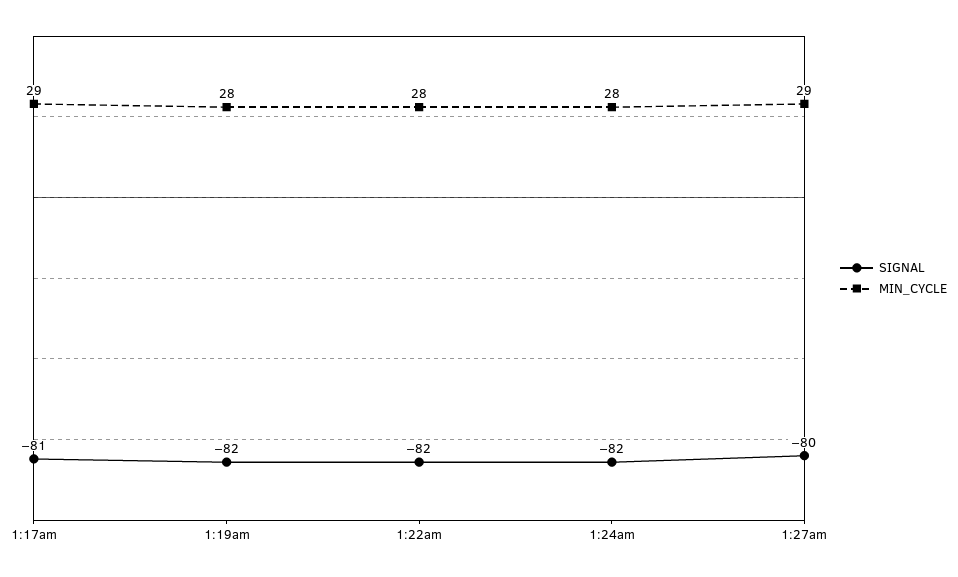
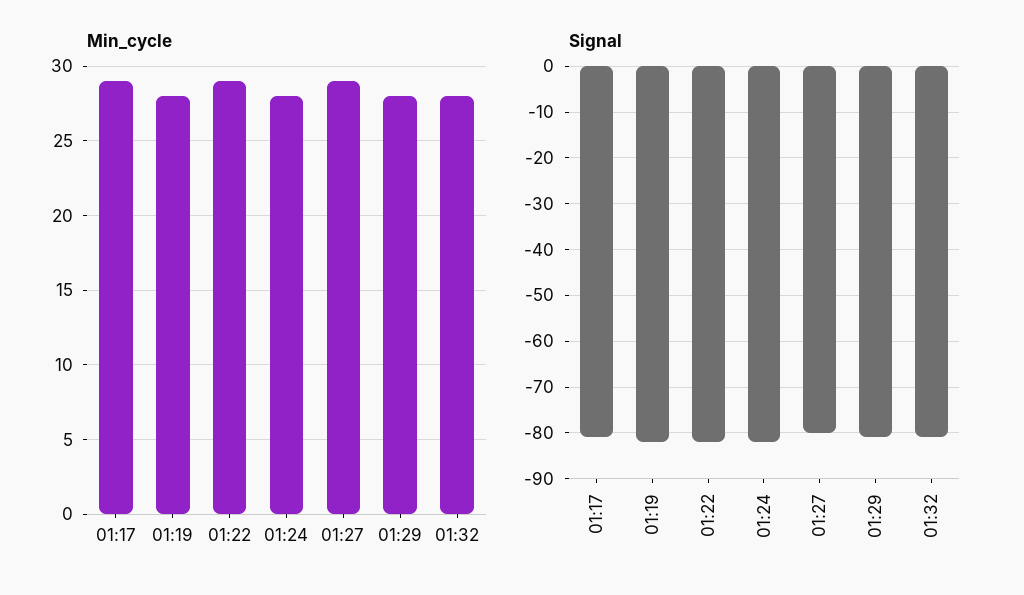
MIN_CYCLE, 1:22am: 28 -> 29
MIN_CYCLE, 01:29: none -> 28
MIN_CYCLE, 01:32: none -> 28
SIGNAL, 01:29: none -> -80
SIGNAL, 01:32: none -> -80

